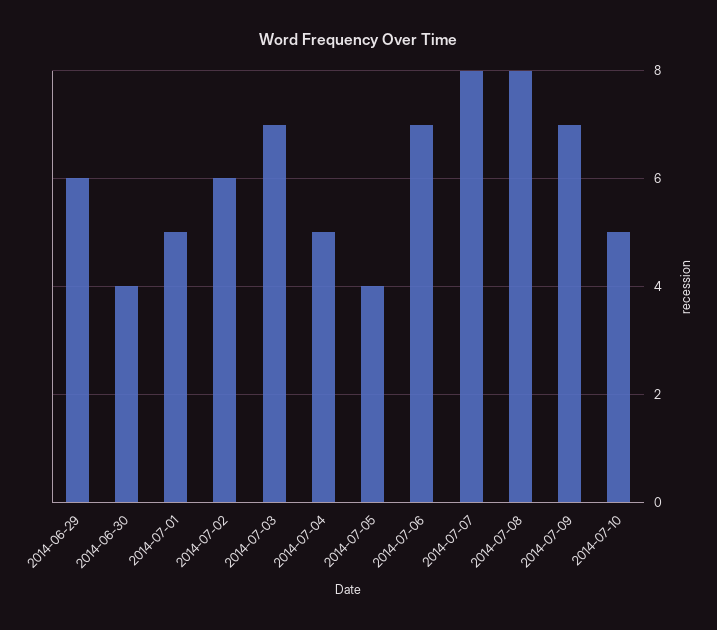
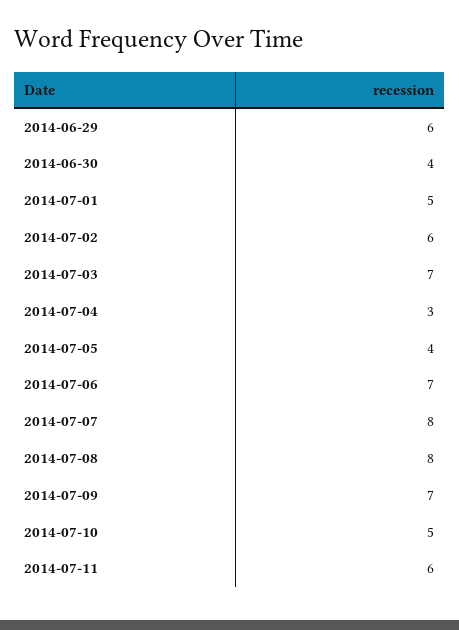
2014-07-04: 5 -> 3
2014-07-11: none -> 6

